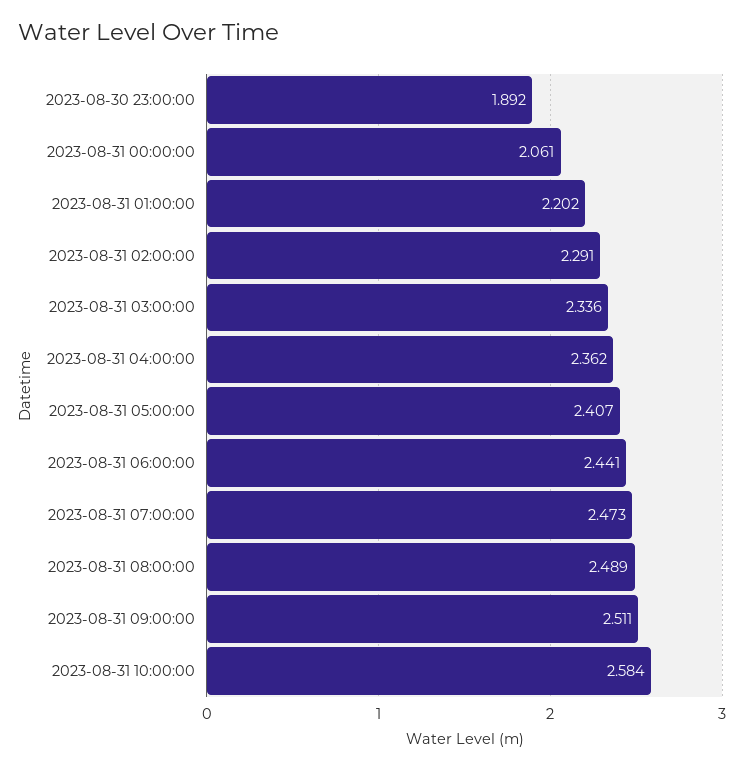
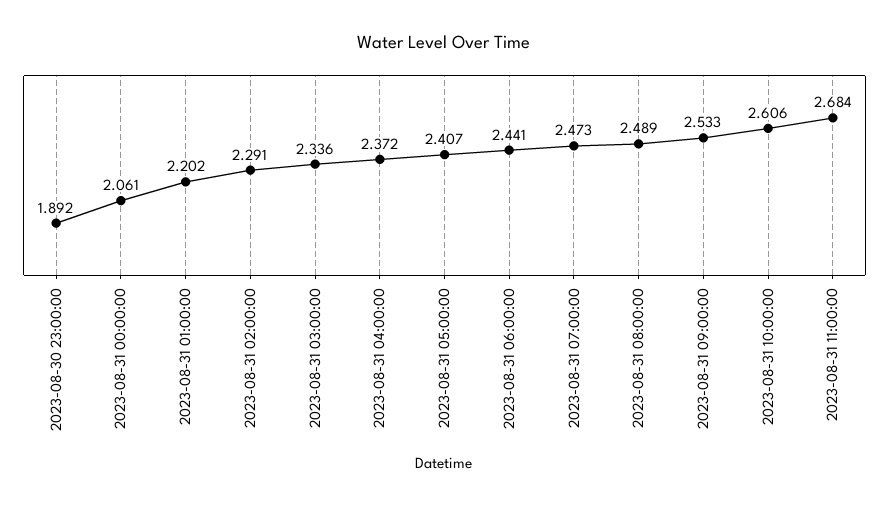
2023-08-31 04:00:00: 2.362 -> 2.372
2023-08-31 09:00:00: 2.511 -> 2.533
2023-08-31 10:00:00: 2.584 -> 2.606
2023-08-31 11:00:00: none -> 2.684

